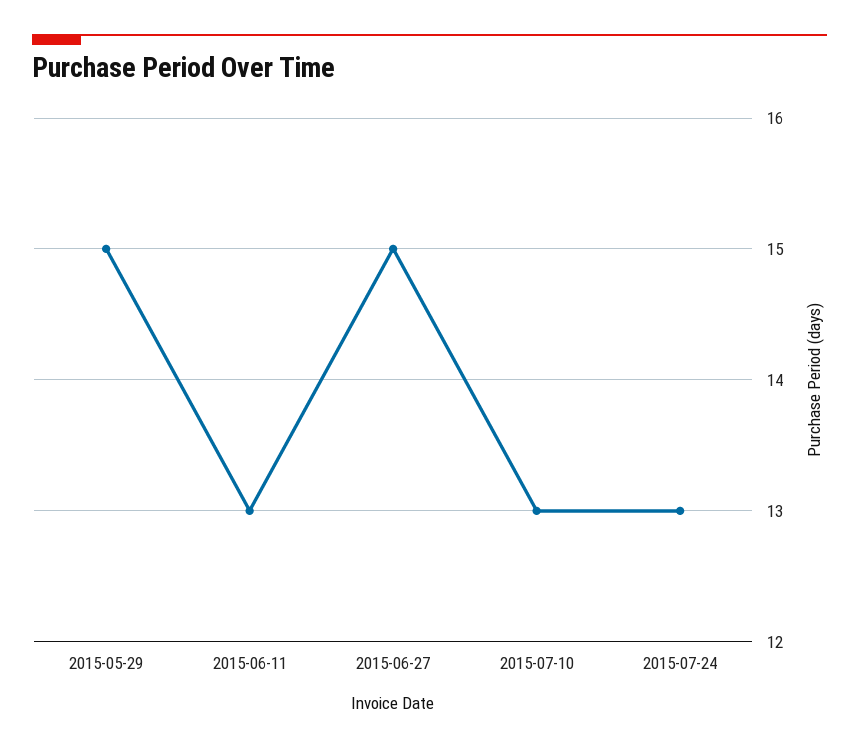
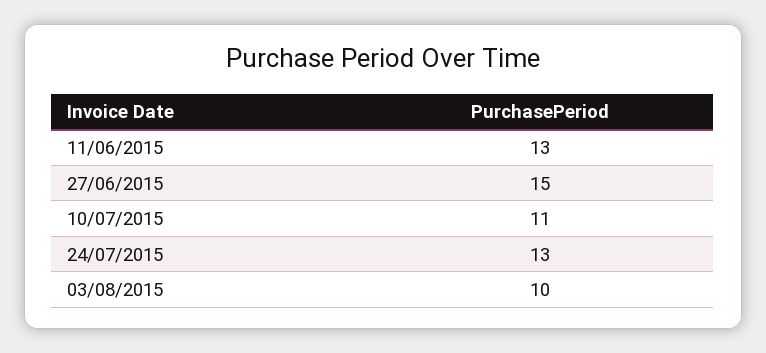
2015-05-29: 15 -> none
2015-07-10: 13 -> 11
03/08/2015: none -> 10

